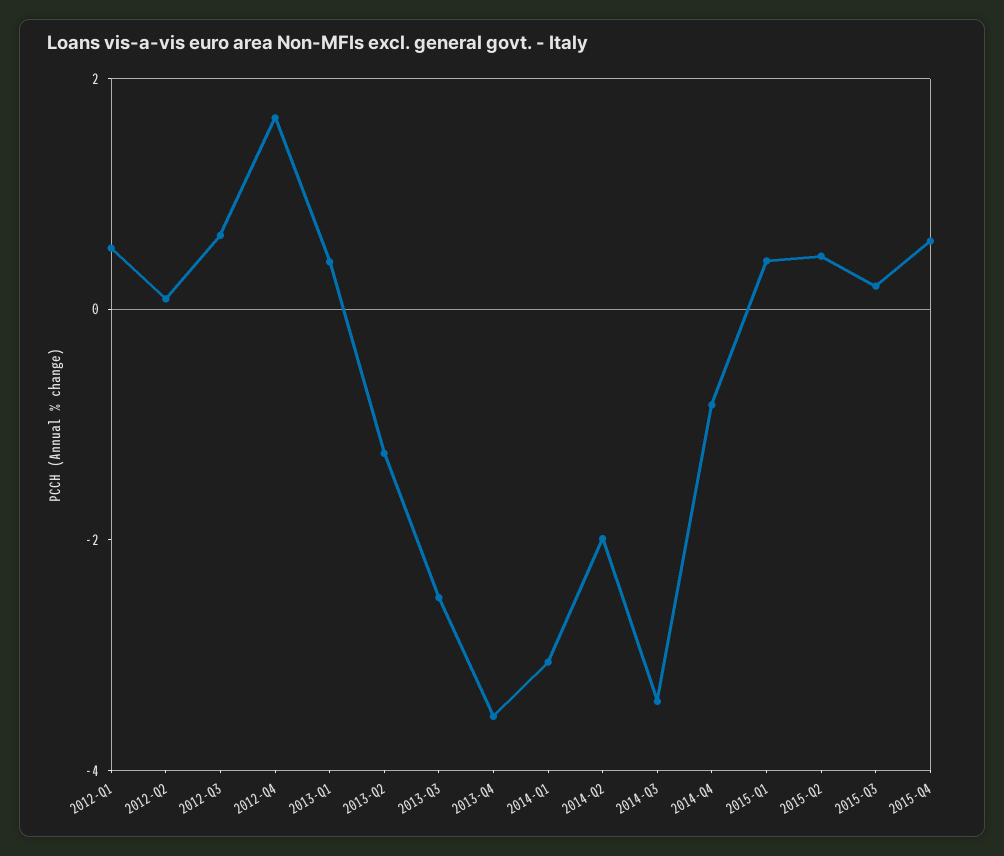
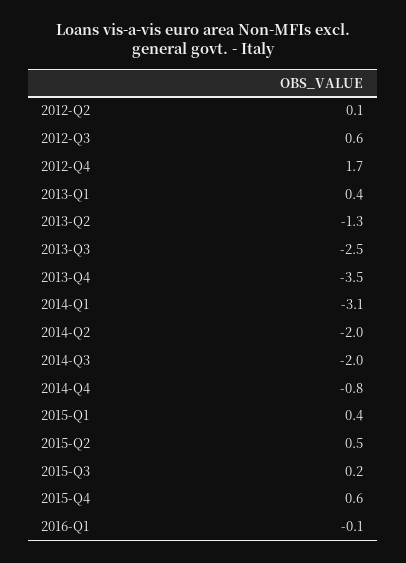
2012-Q1: 0.5 -> none
2014-Q3: -3.5 -> -2
2016-Q1: none -> -0.1

